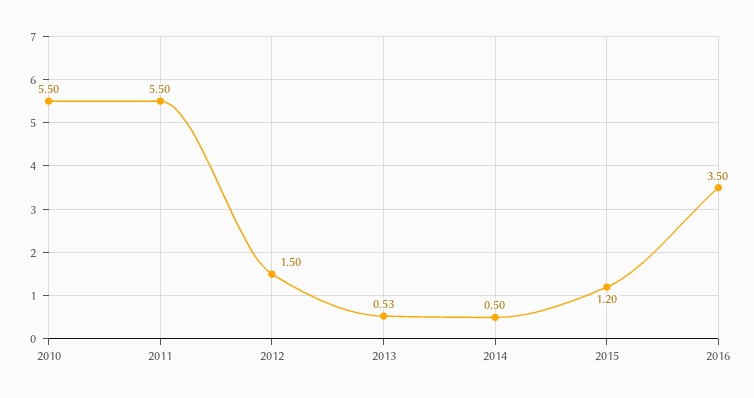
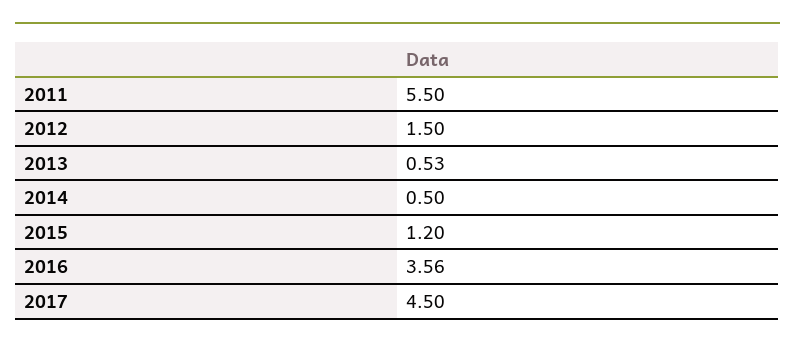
2010: 5.5 -> none
2016: 3.5 -> 3.56
2017: none -> 4.5

